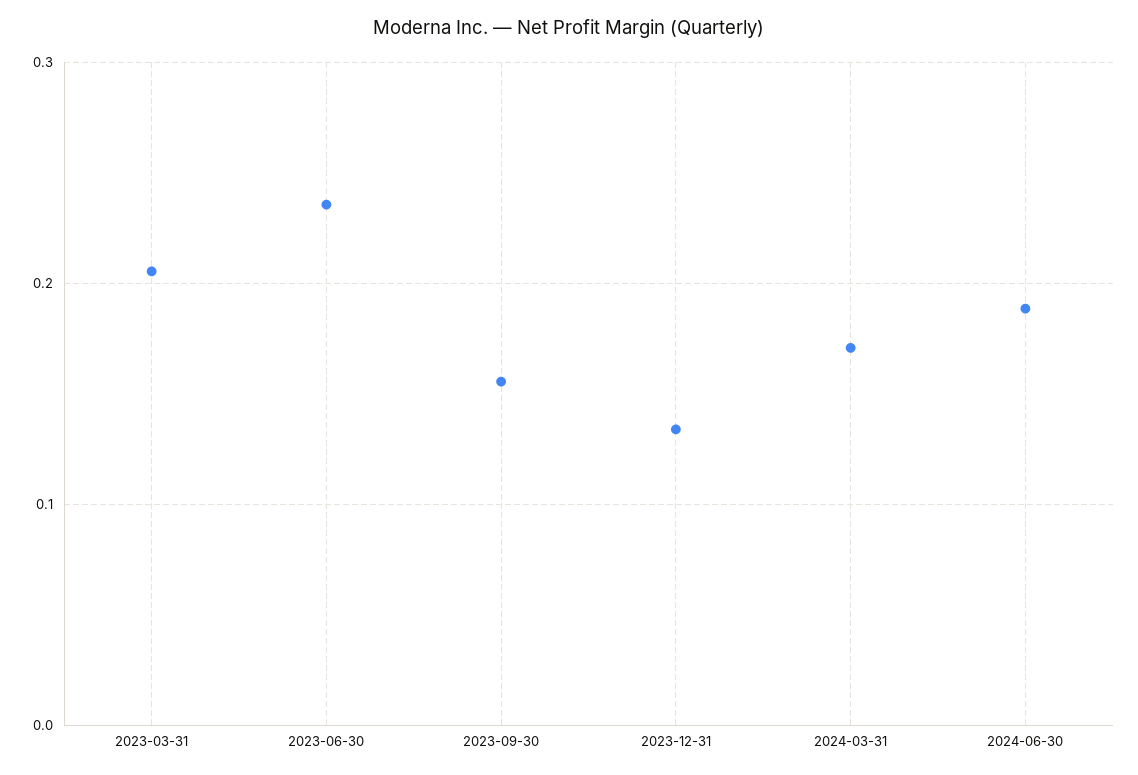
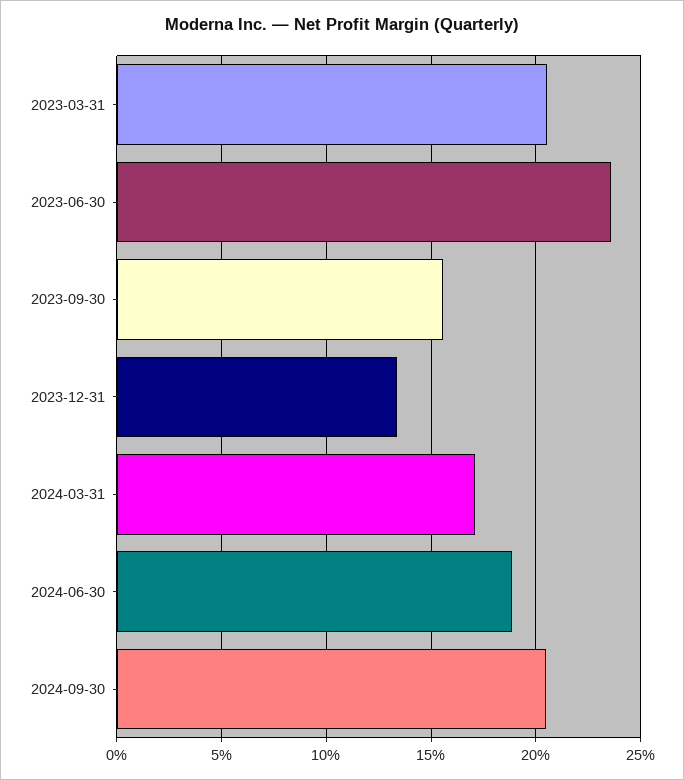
2024-09-30: none -> 0.205

